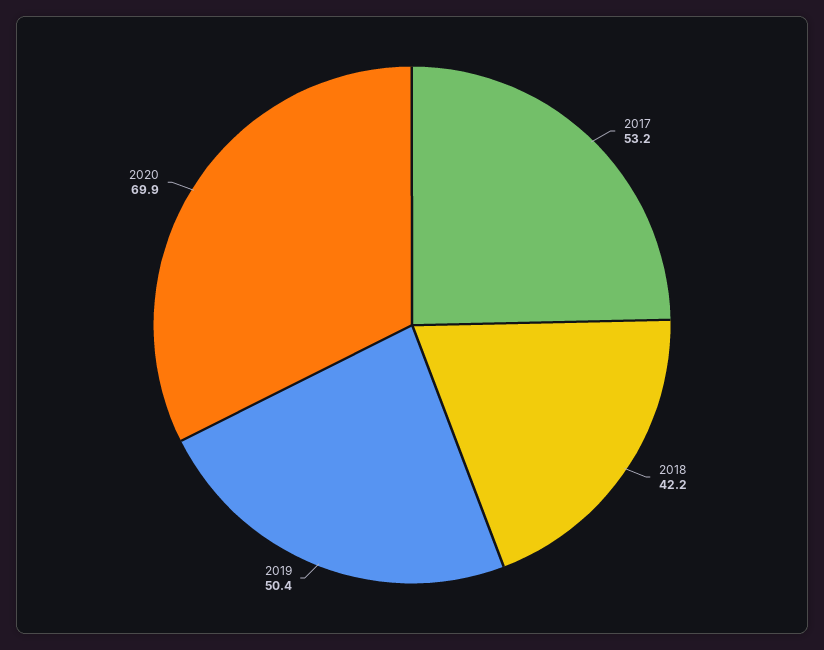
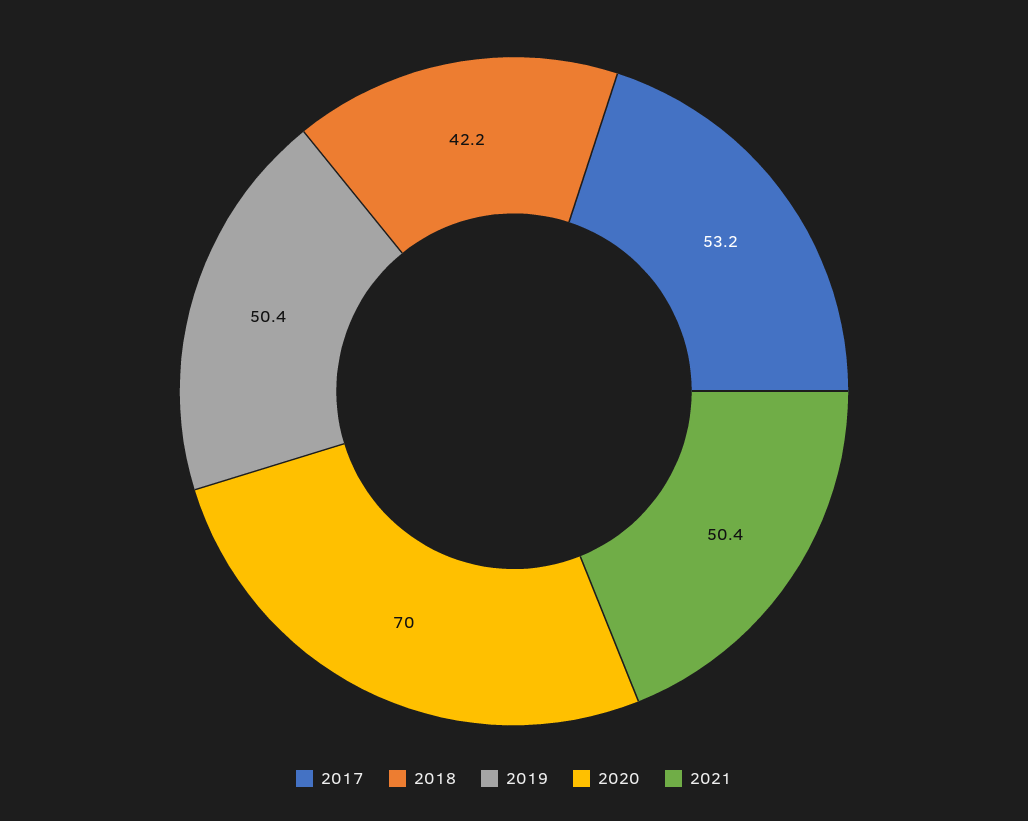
2020: 69.9 -> 70
2021: none -> 50.4

